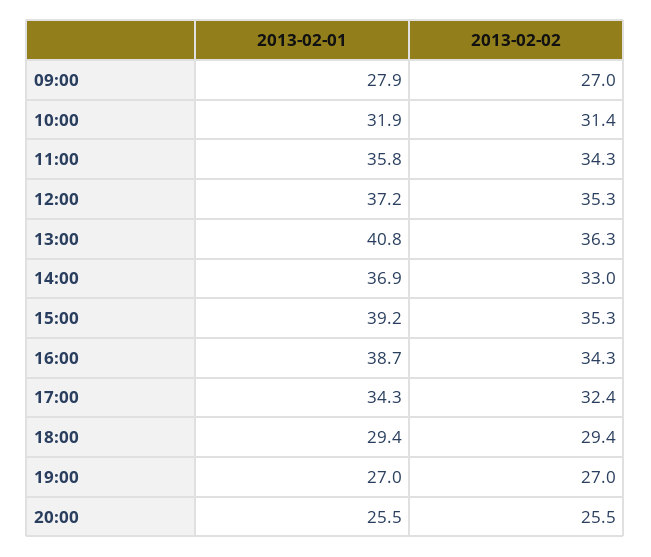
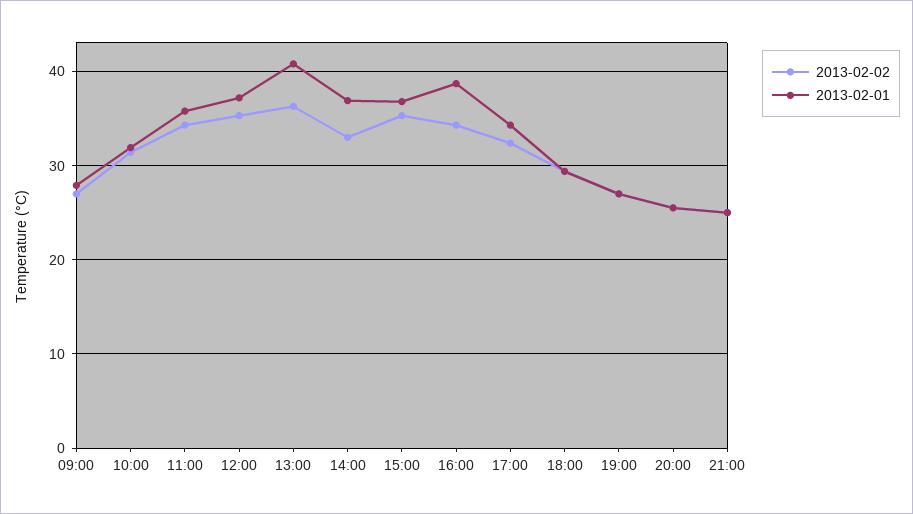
2013-02-01, 15:00: 39.2 -> 37
2013-02-02, 21:00: none -> 25
2013-02-01, 21:00: none -> 25

